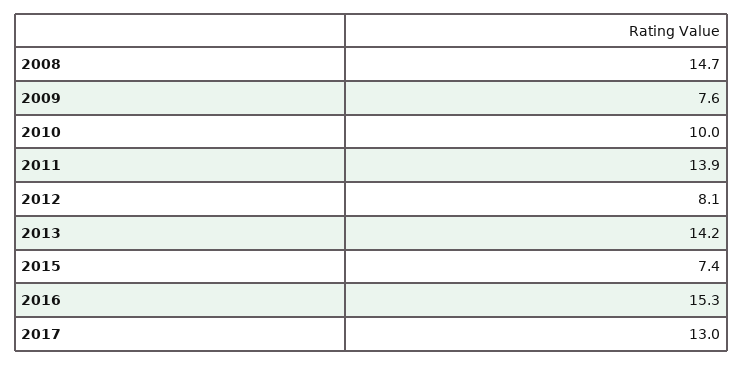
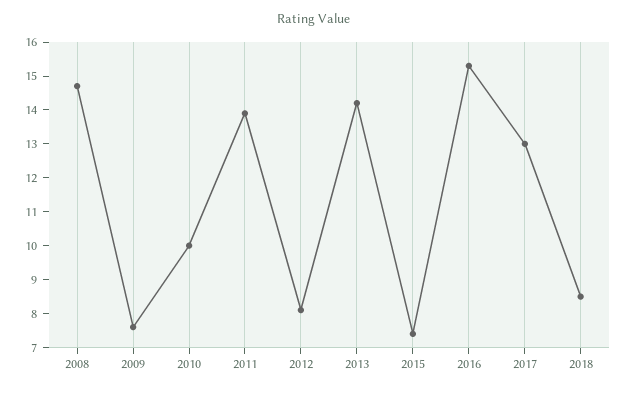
2018: none -> 8.5

